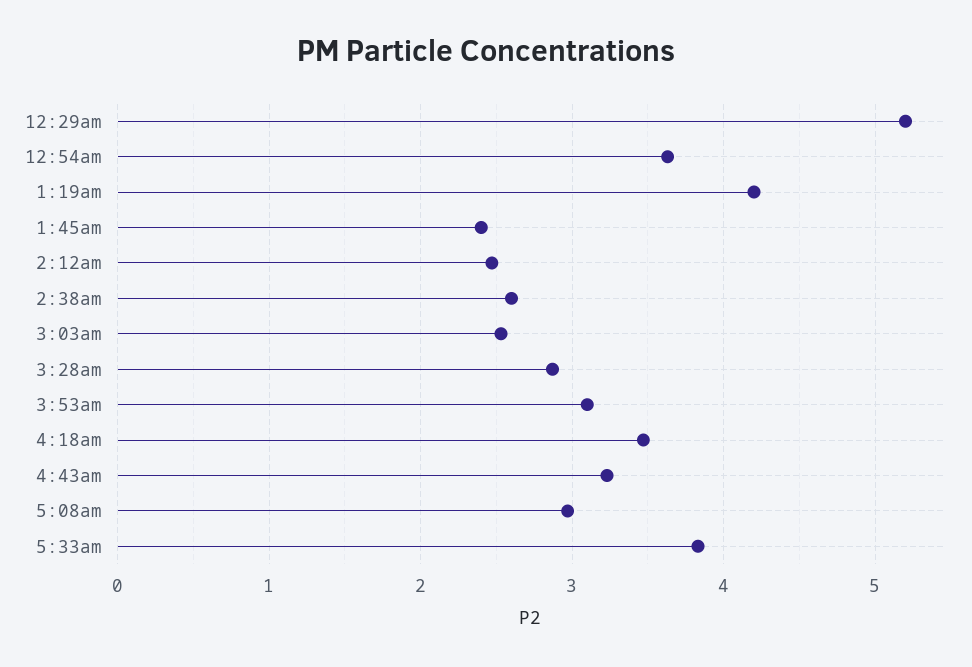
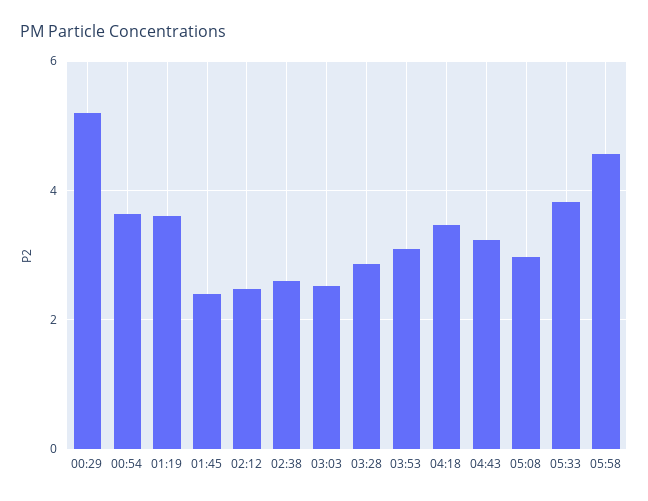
1:19am: 4.2 -> 3.6
05:58: none -> 4.6

